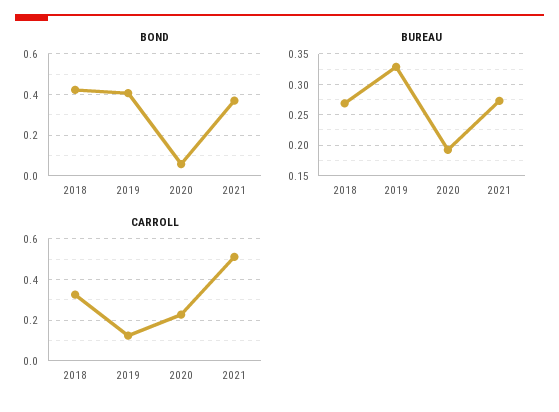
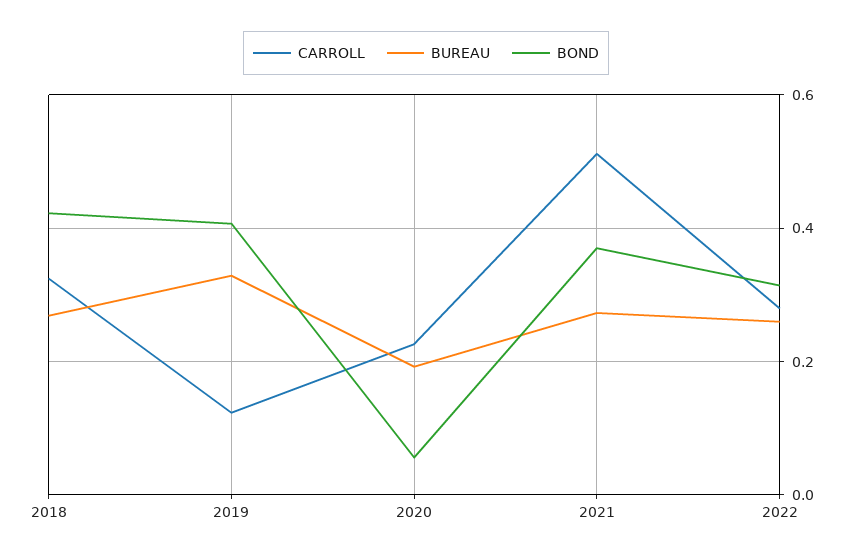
CARROLL, 2022: none -> 0.28
BUREAU, 2022: none -> 0.26
BOND, 2022: none -> 0.32

